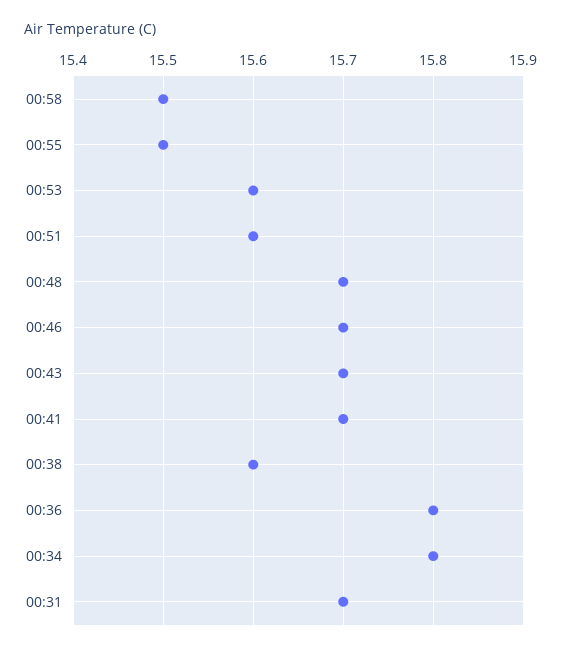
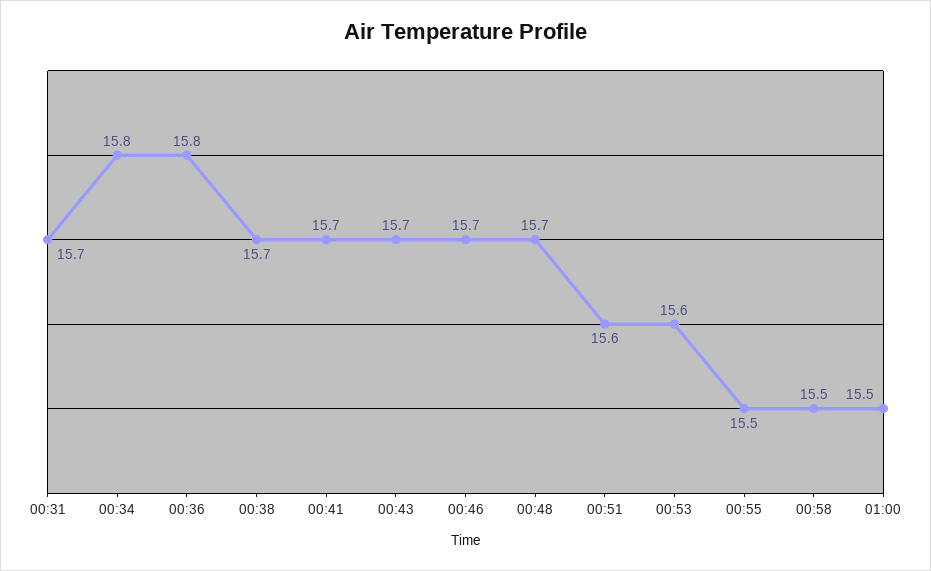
00:38: 15.6 -> 15.7
01:00: none -> 15.5

